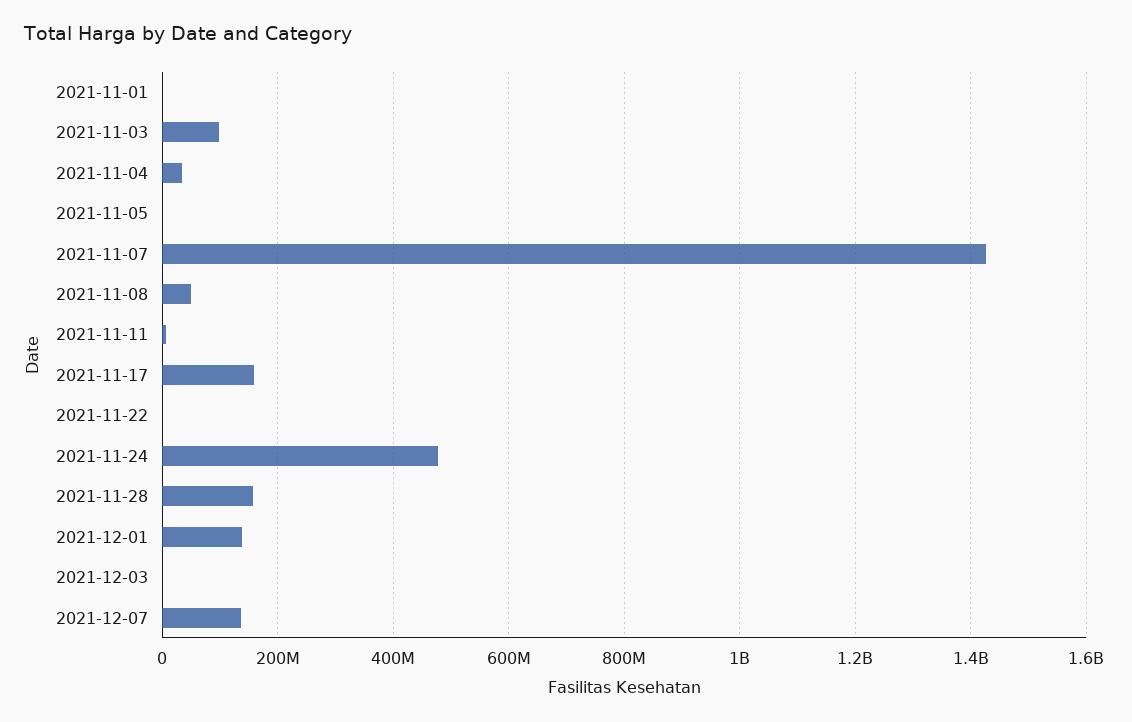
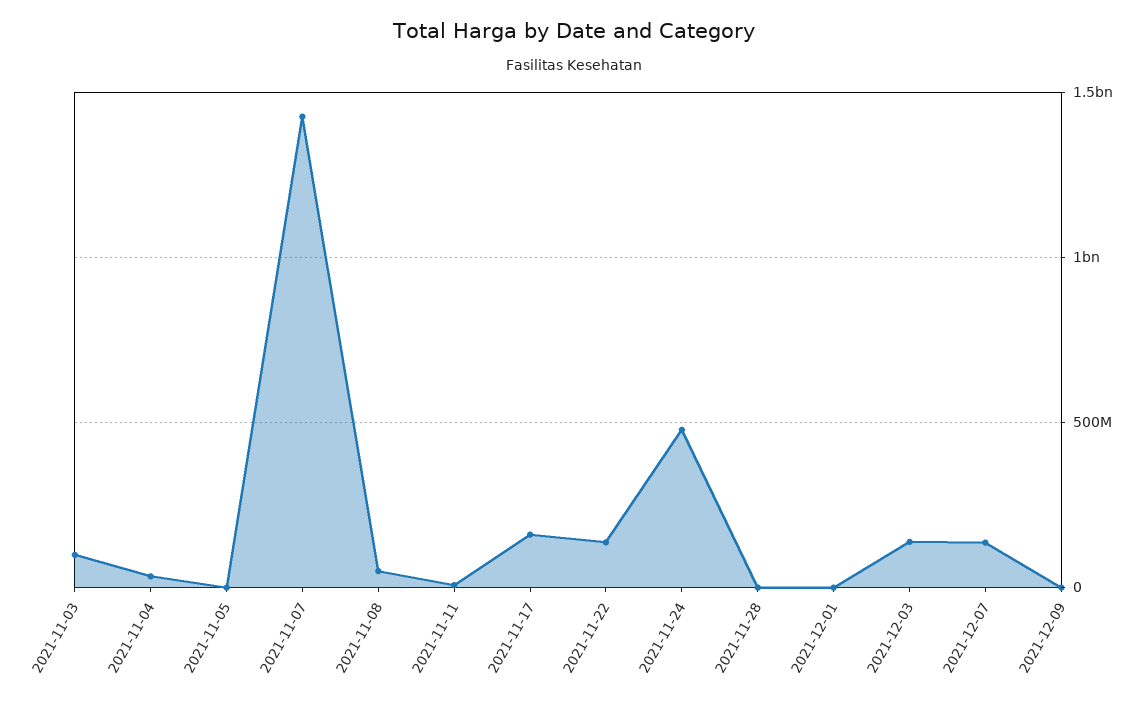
2021-11-01: 0 -> none
2021-11-22: 0 -> 150000000
2021-11-28: 160000000 -> 0
2021-12-01: 140000000 -> 0
2021-12-03: 0 -> 150000000
2021-12-09: none -> 0

